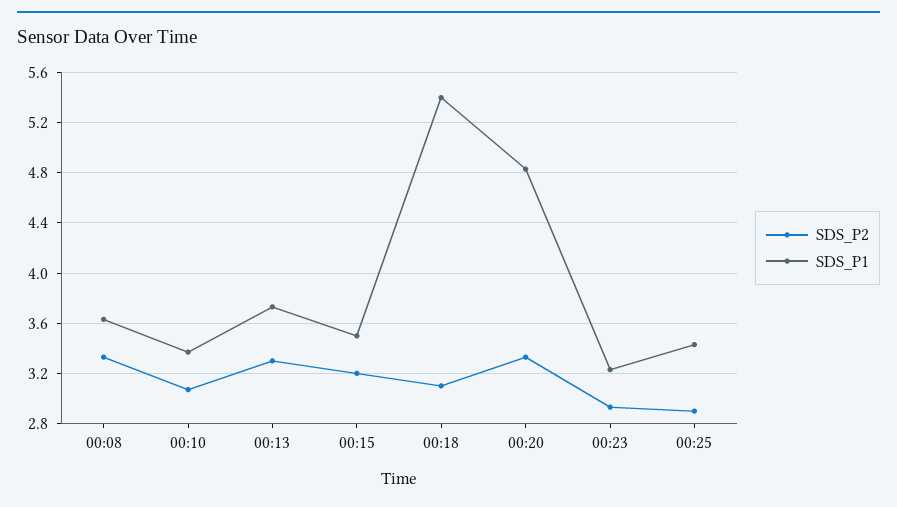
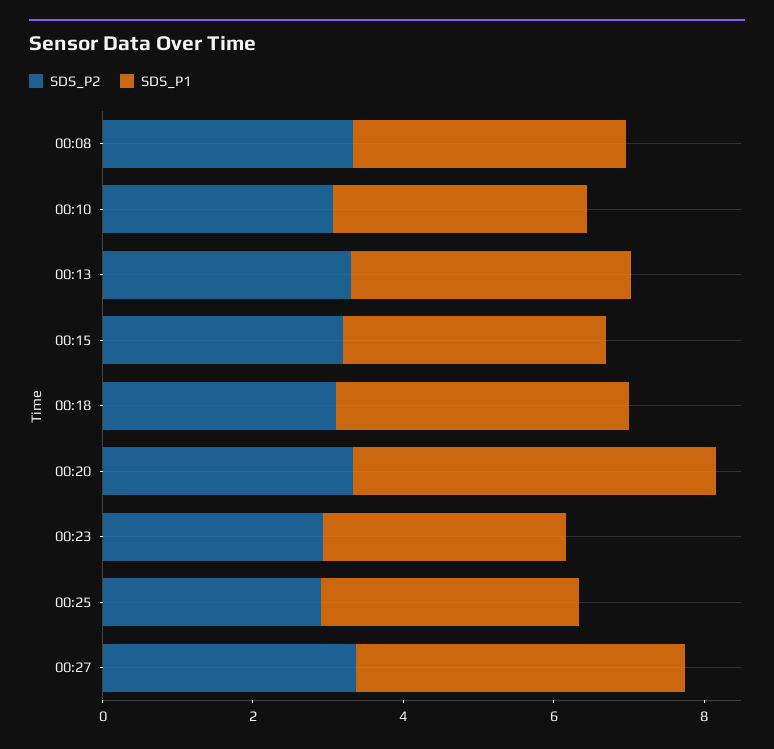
SDS_P1, 00:18: 5.4 -> 4
SDS_P2, 00:27: none -> 3.5
SDS_P1, 00:27: none -> 4.5

